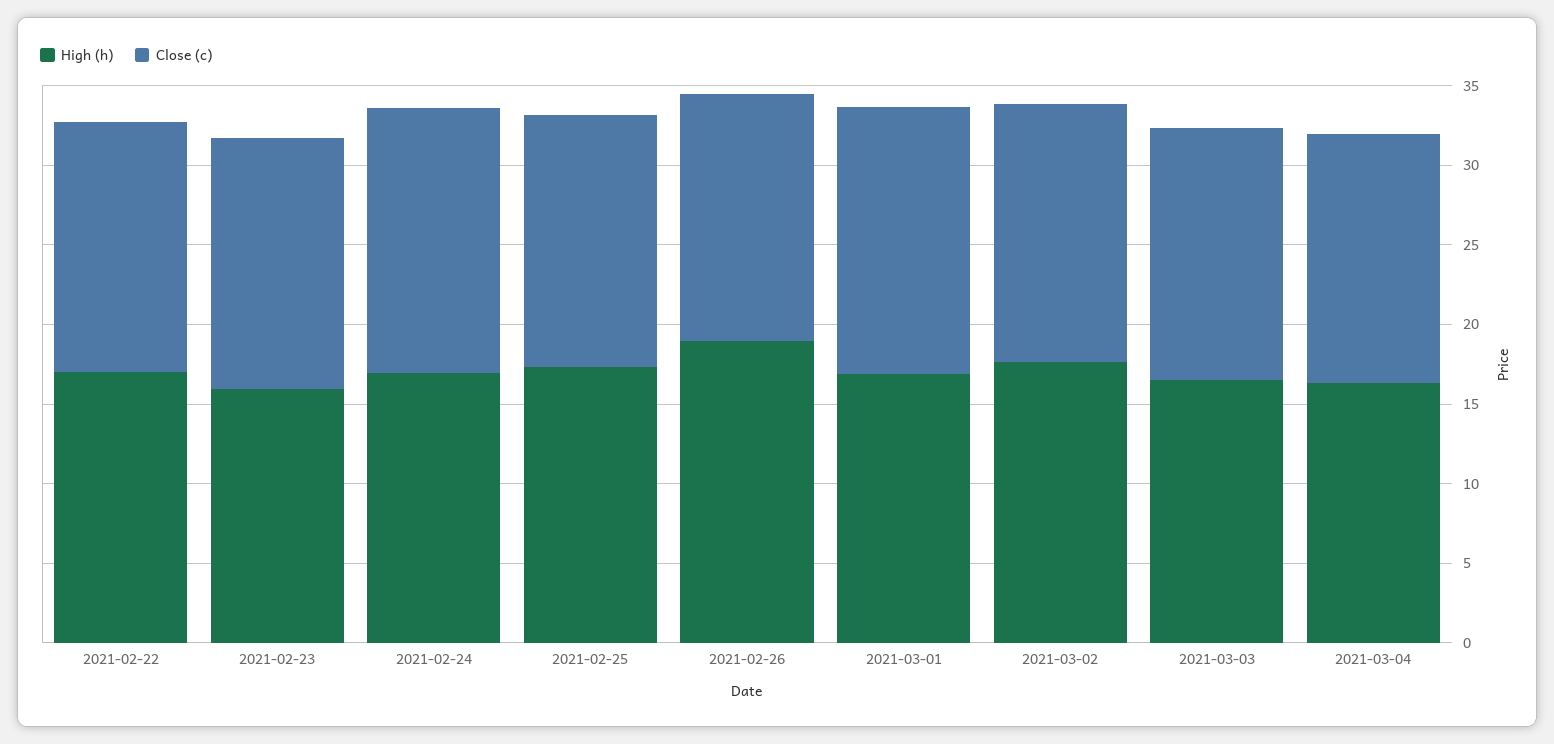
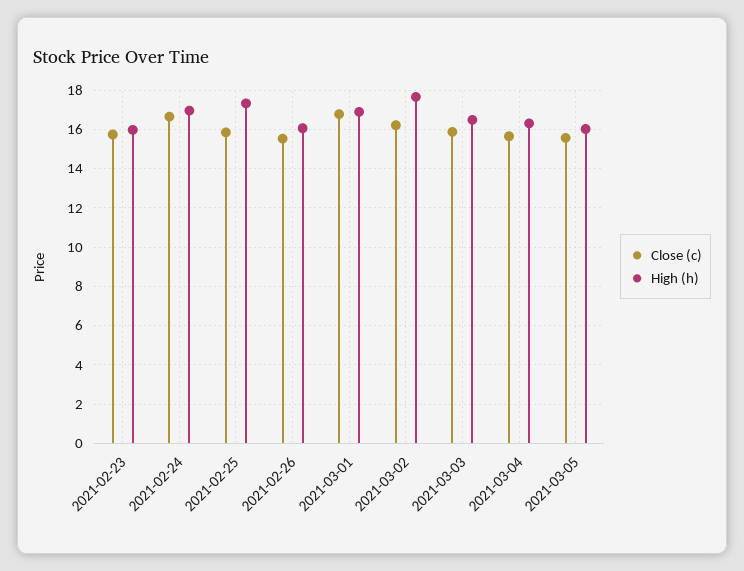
High (h), 2021-02-22: 17 -> none
Close (c), 2021-02-22: 16 -> none
High (h), 2021-02-26: 19 -> 16
Close (c), 2021-03-05: none -> 15.5
High (h), 2021-03-05: none -> 16

